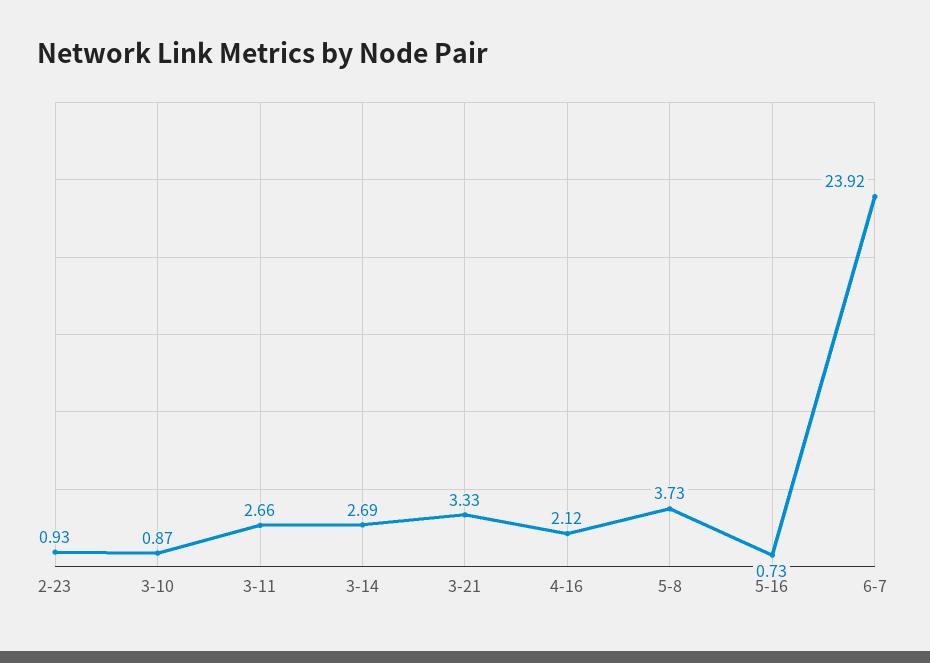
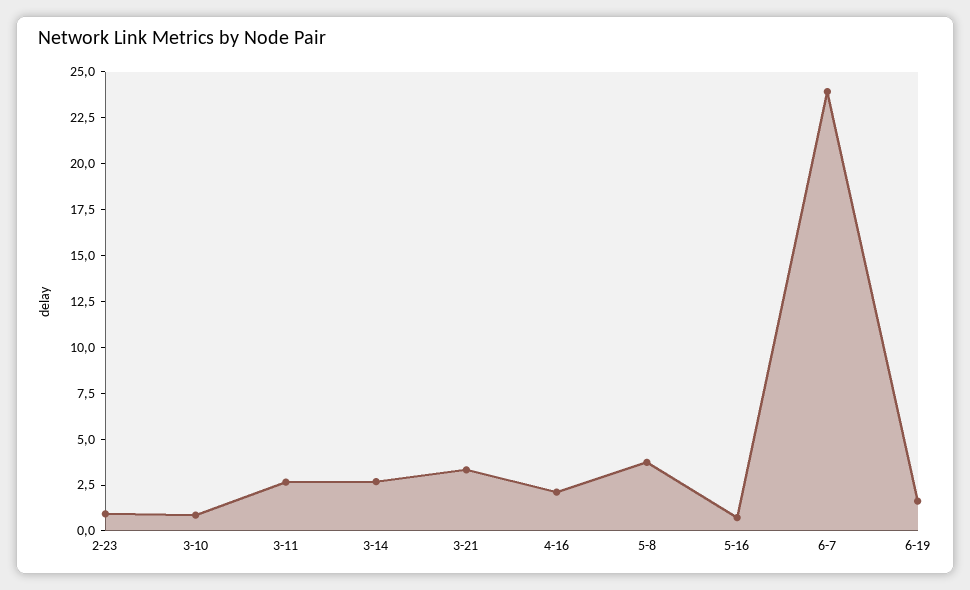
6-19: none -> 1.5

